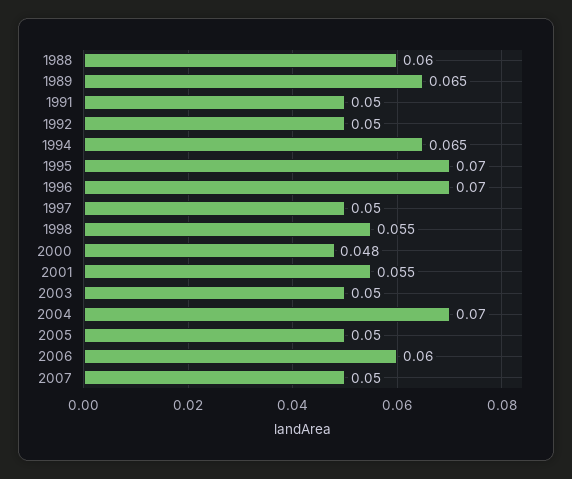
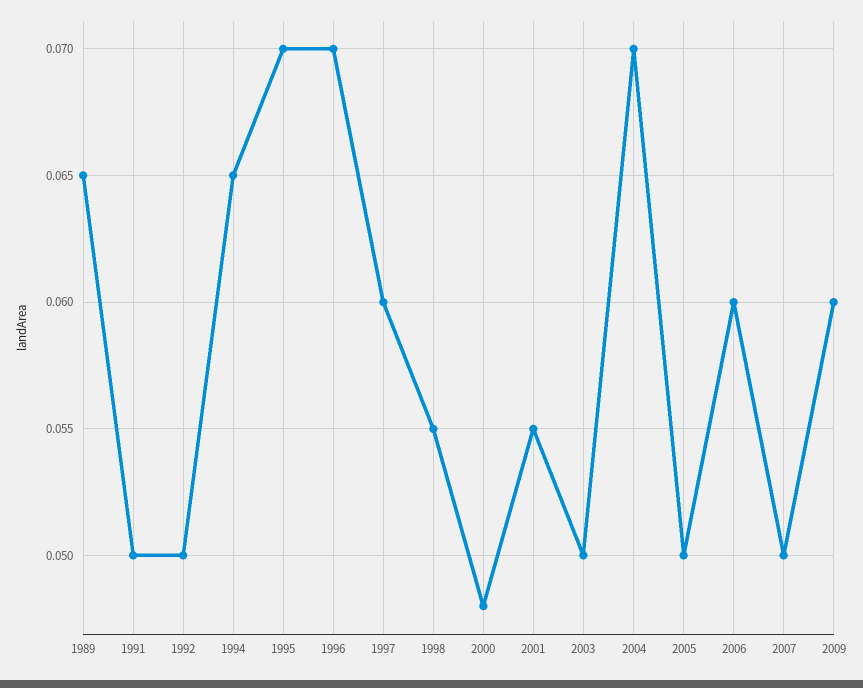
1988: 0.06 -> none
1997: 0.05 -> 0.06
2009: none -> 0.06

